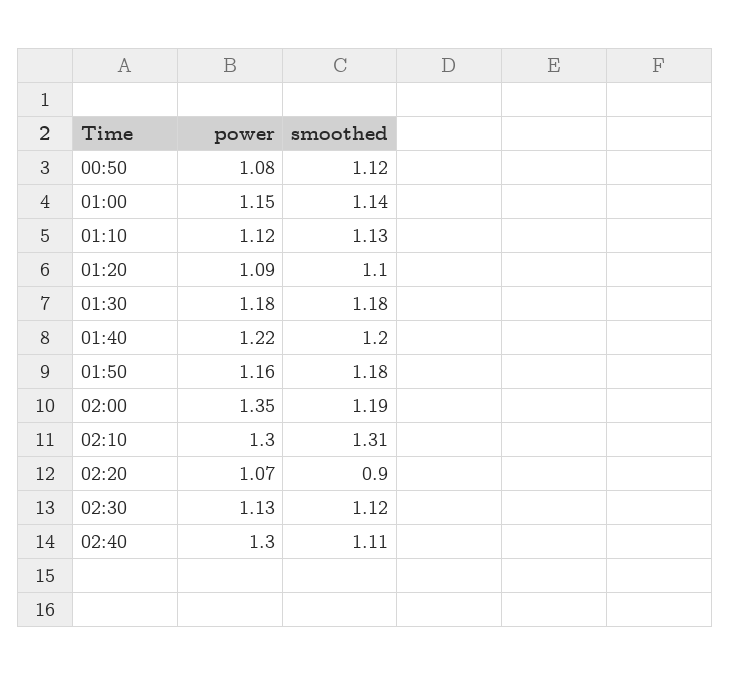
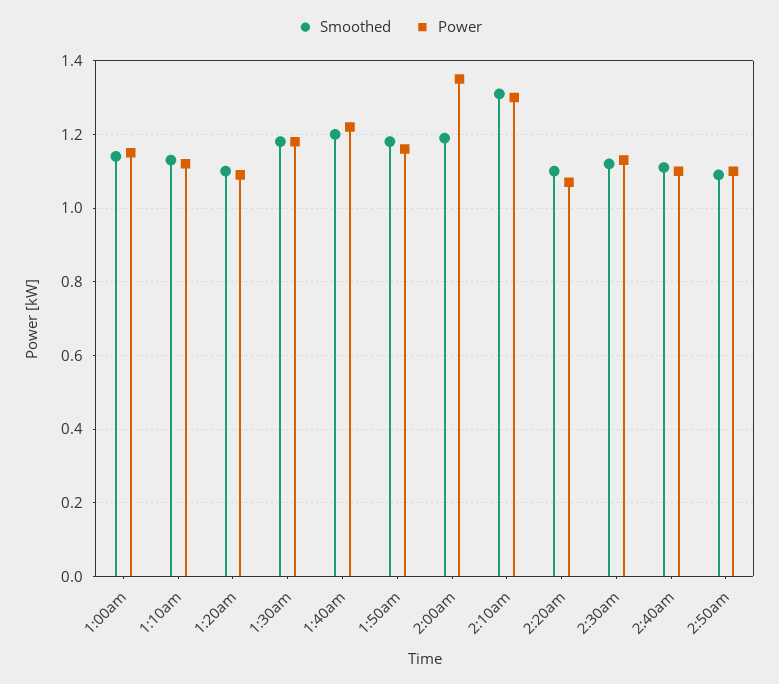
power, 00:50: 1.08 -> none
smoothed, 00:50: 1.12 -> none
smoothed, 02:20: 0.9 -> 1.1
power, 02:40: 1.3 -> 1.1
smoothed, 2:50am: none -> 1.1
power, 2:50am: none -> 1.1

